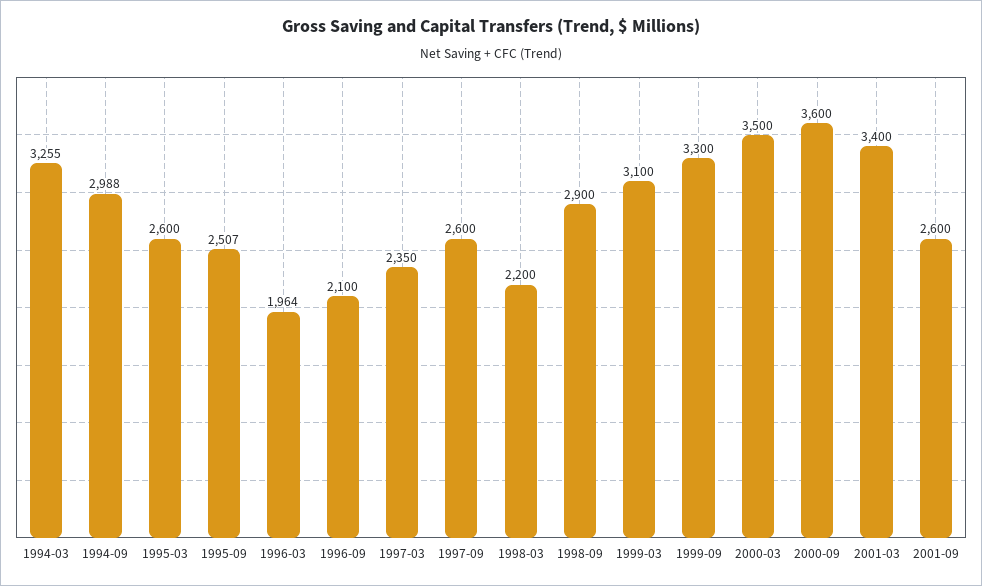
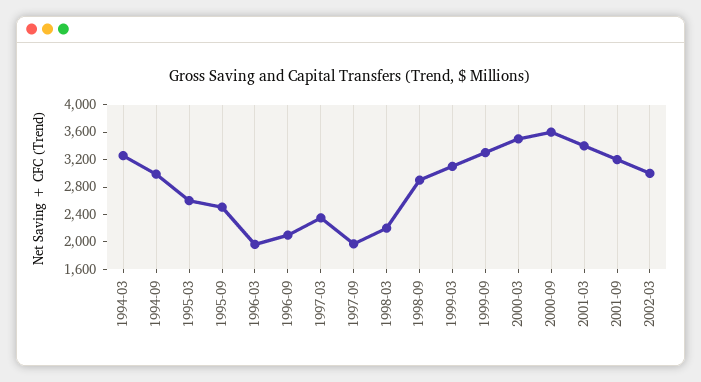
1997-09: 2600 -> 2000
2001-09: 2600 -> 3200
2002-03: none -> 3000

